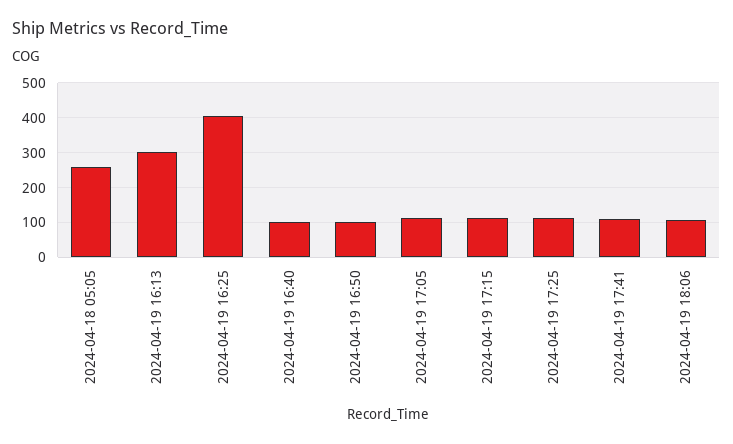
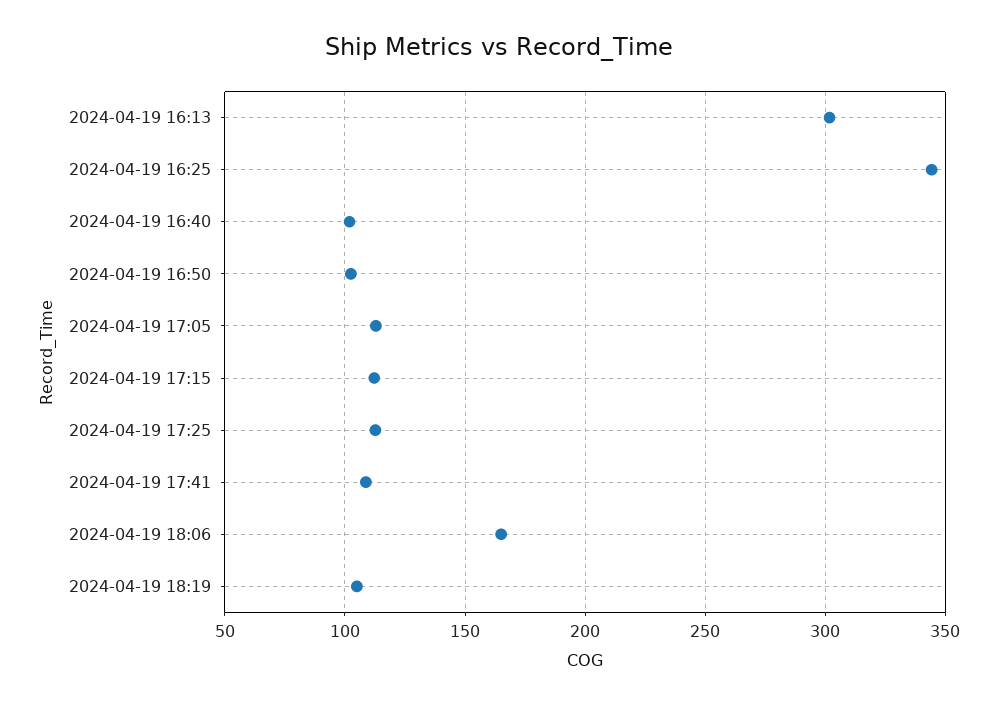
2024-04-18 05:05: 260 -> none
2024-04-19 16:25: 400 -> 345
2024-04-19 18:06: 100 -> 165
2024-04-19 18:19: none -> 105

